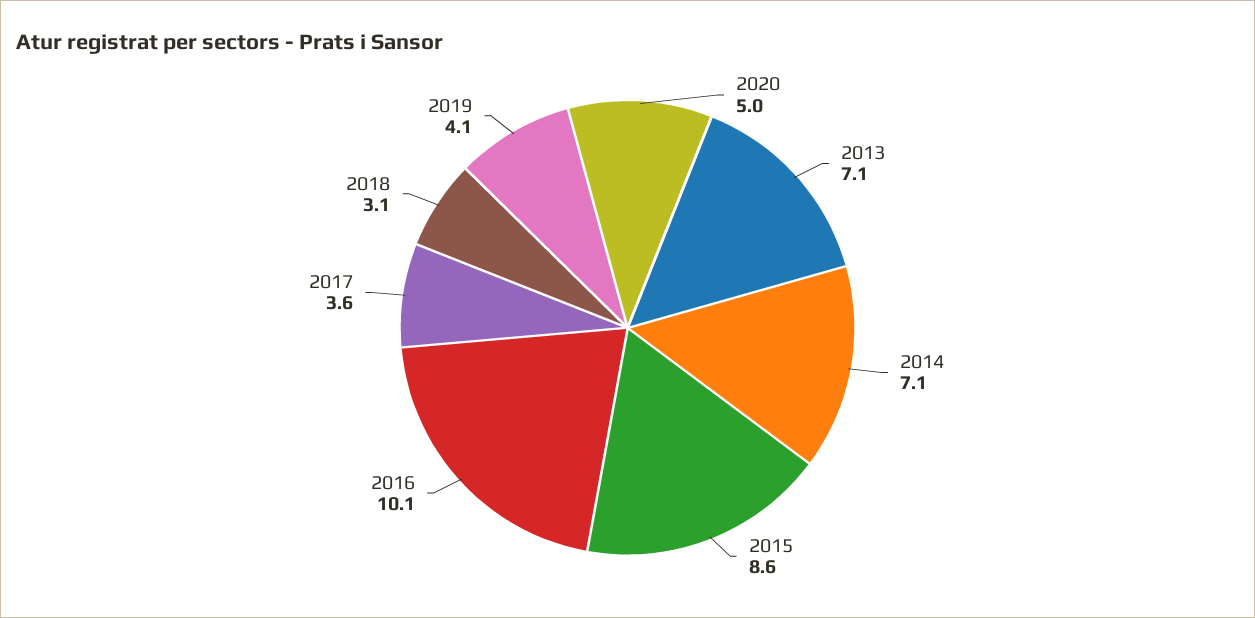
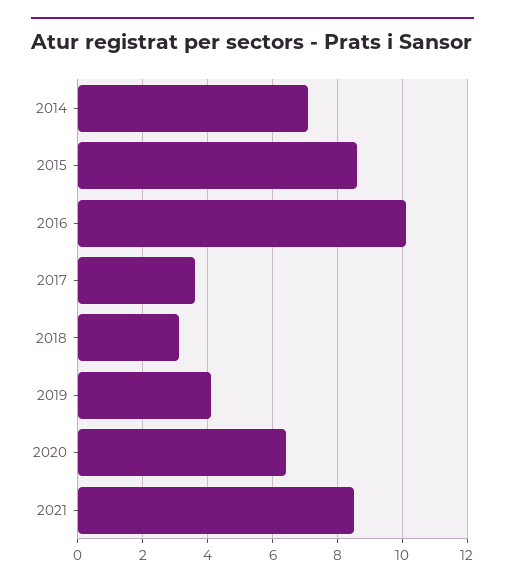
2020: 5 -> 6.5
2013: 7.1 -> none
2021: none -> 8.5

